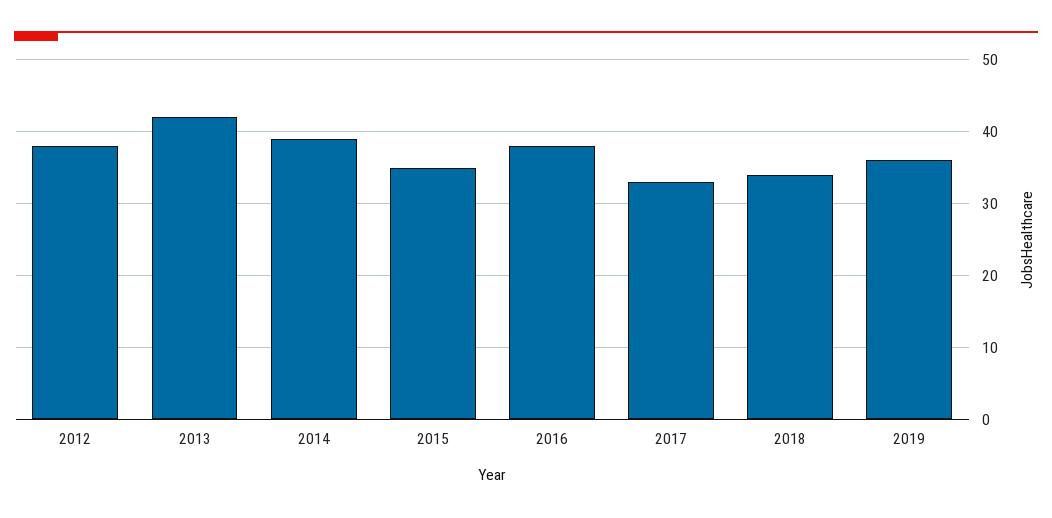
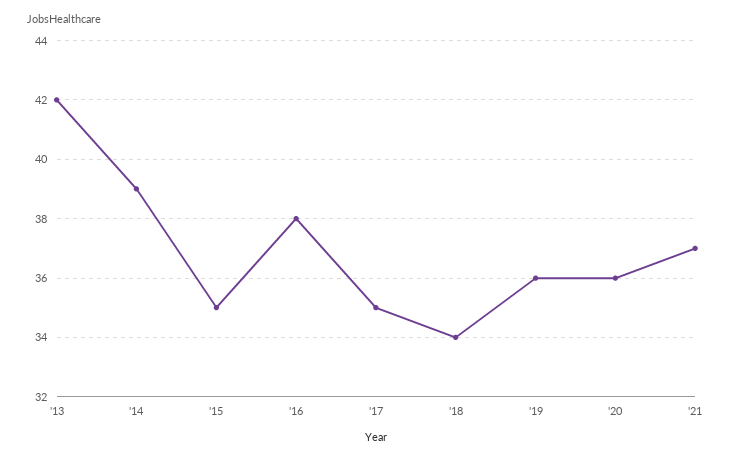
2012: 38 -> none
2017: 33 -> 35
'20: none -> 36
'21: none -> 37

